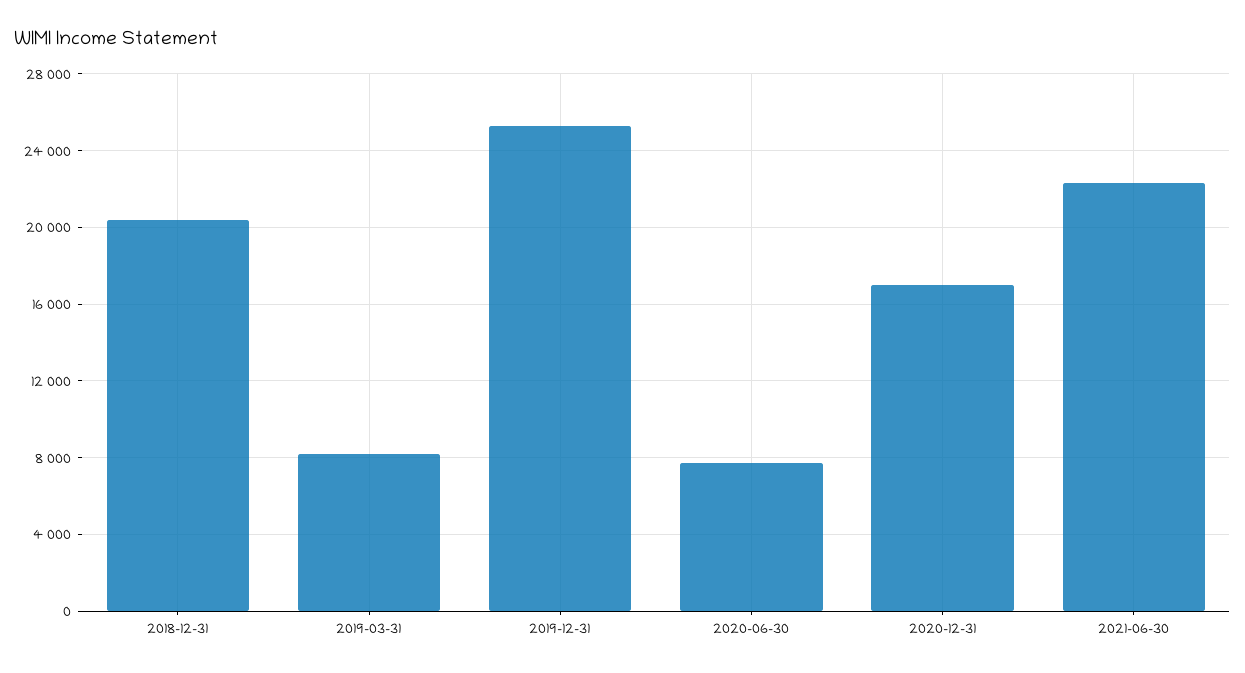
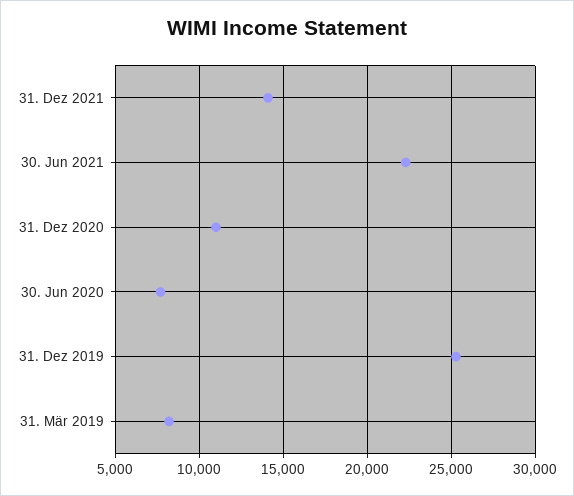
2018-12-31: 20500 -> none
2020-12-31: 17000 -> 11000
31. Dez 2021: none -> 14000

